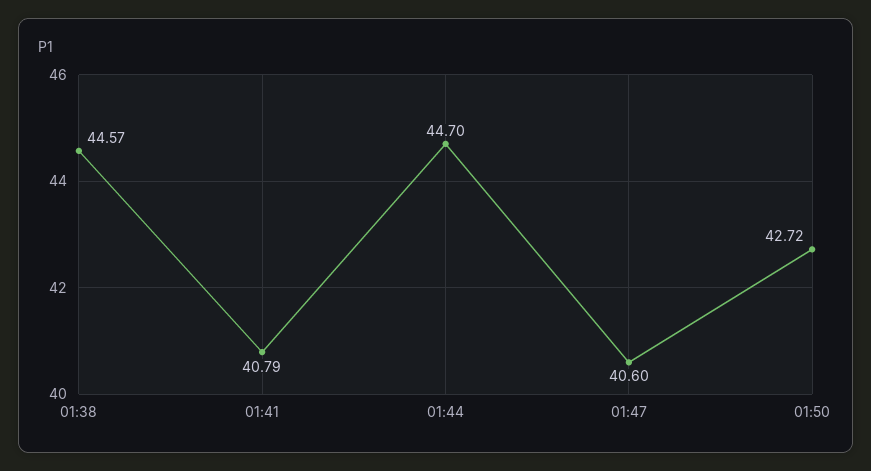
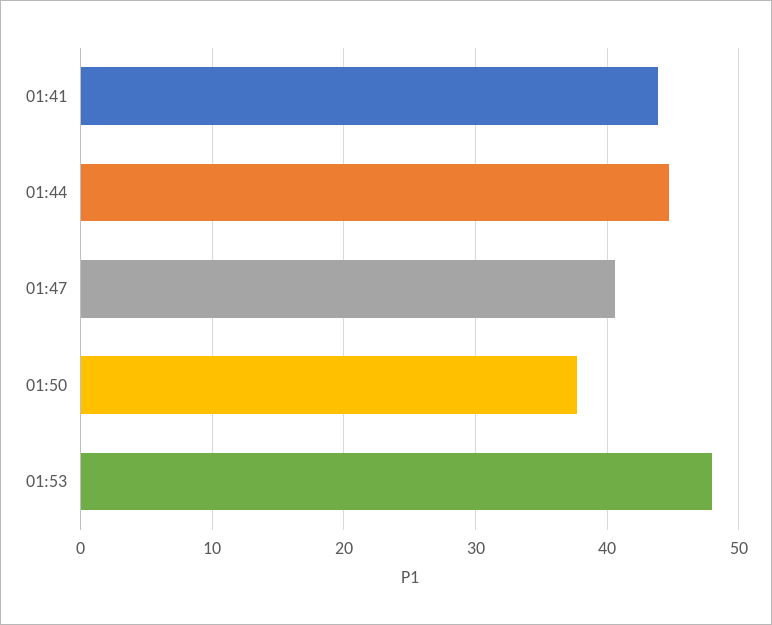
01:38: 44.57 -> none
01:41: 40.79 -> 44
01:50: 42.72 -> 38
01:53: none -> 48

